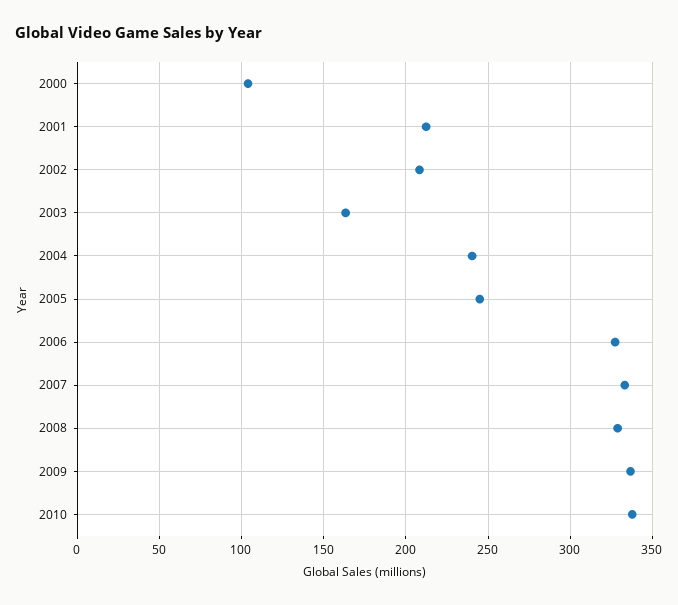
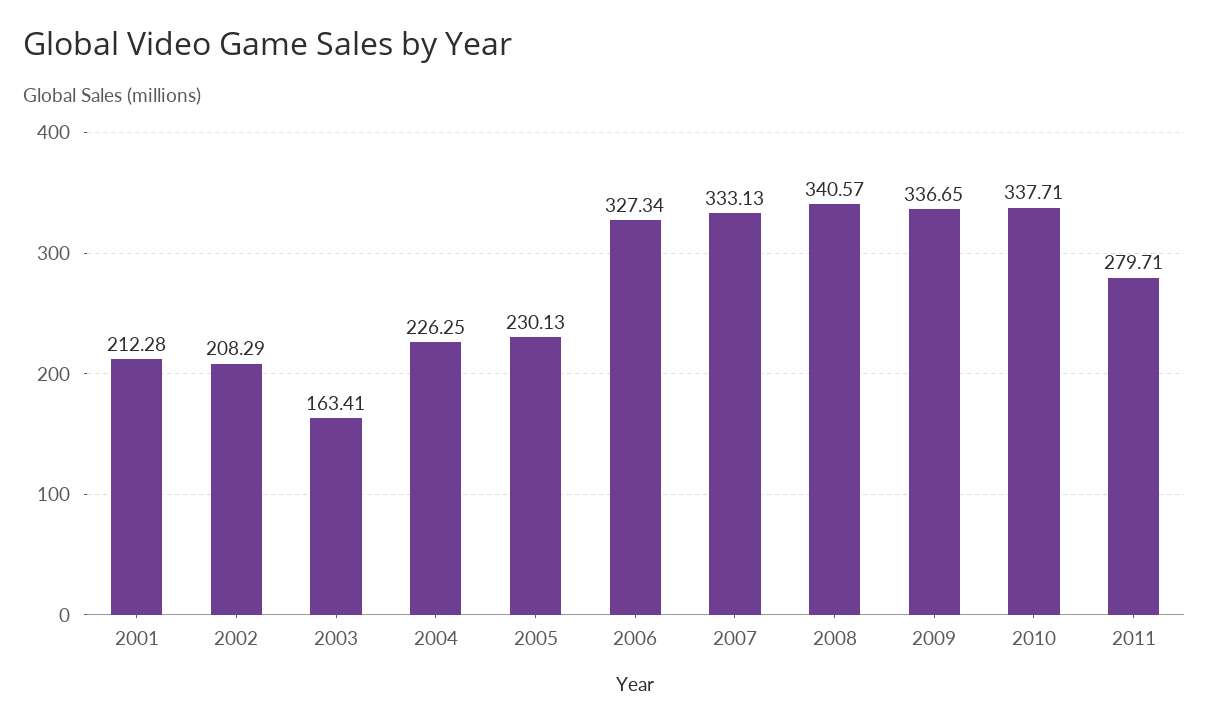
2000: 105 -> none
2004: 240 -> 226.25
2005: 245 -> 230.13
2008: 330 -> 340.57
2011: none -> 279.71

